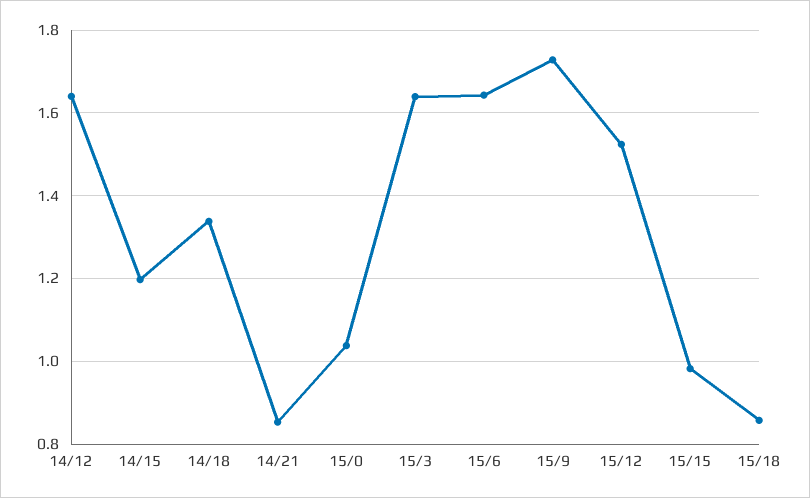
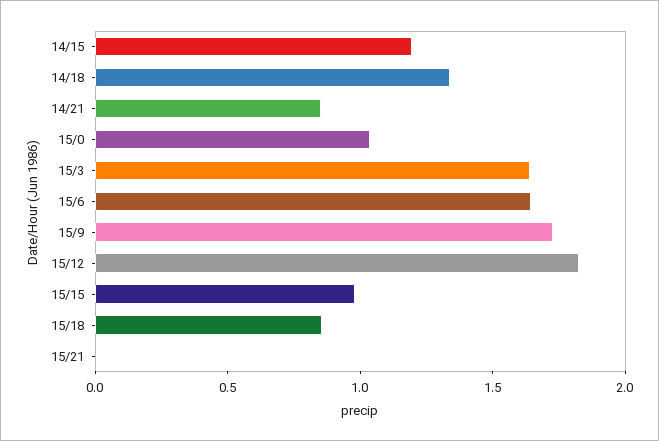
14/12: 1.64 -> none
15/12: 1.52 -> 1.8
15/21: none -> 0

